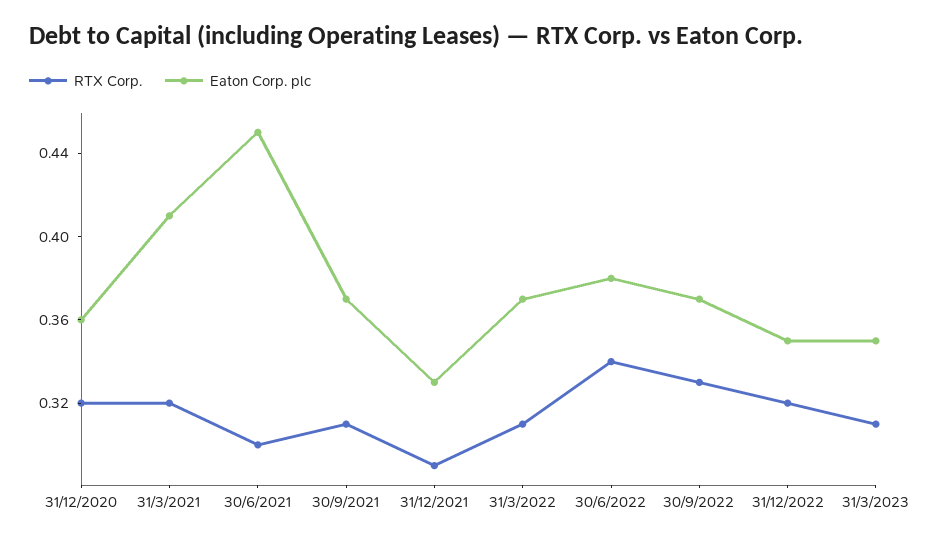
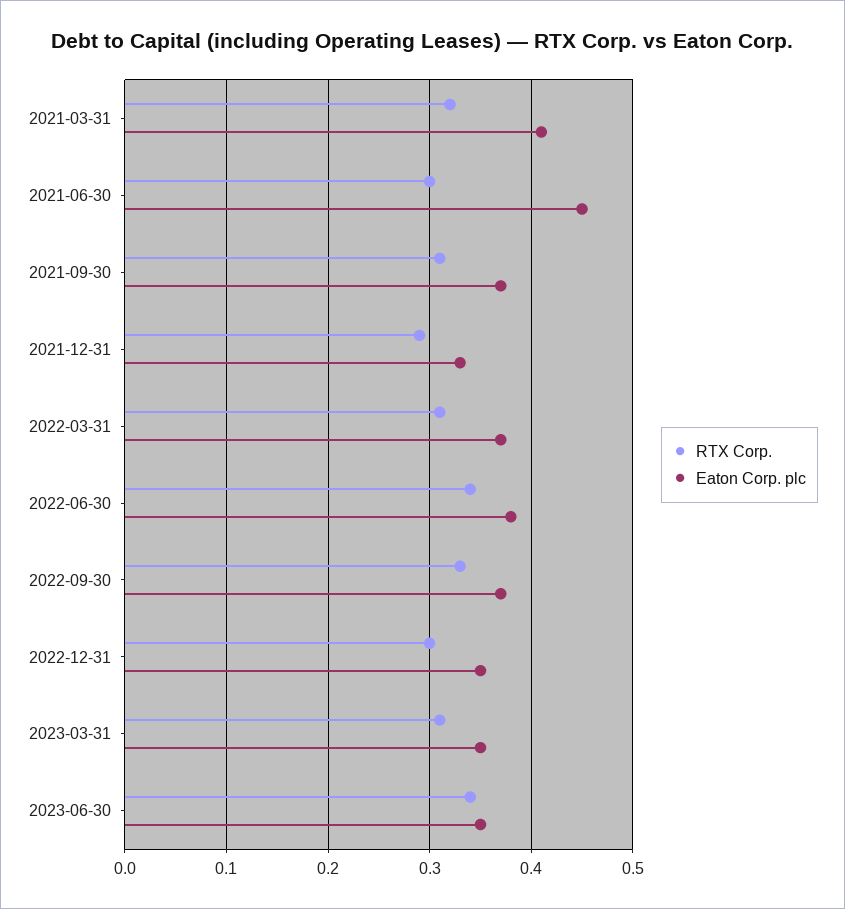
RTX Corp., 31/12/2020: 0.32 -> none
Eaton Corp. plc, 31/12/2020: 0.36 -> none
RTX Corp., 31/12/2022: 0.32 -> 0.3
RTX Corp., 2023-06-30: none -> 0.34
Eaton Corp. plc, 2023-06-30: none -> 0.35

